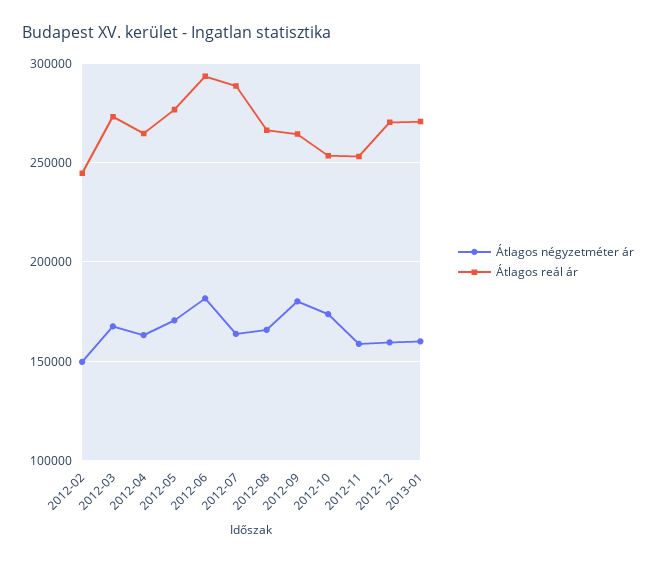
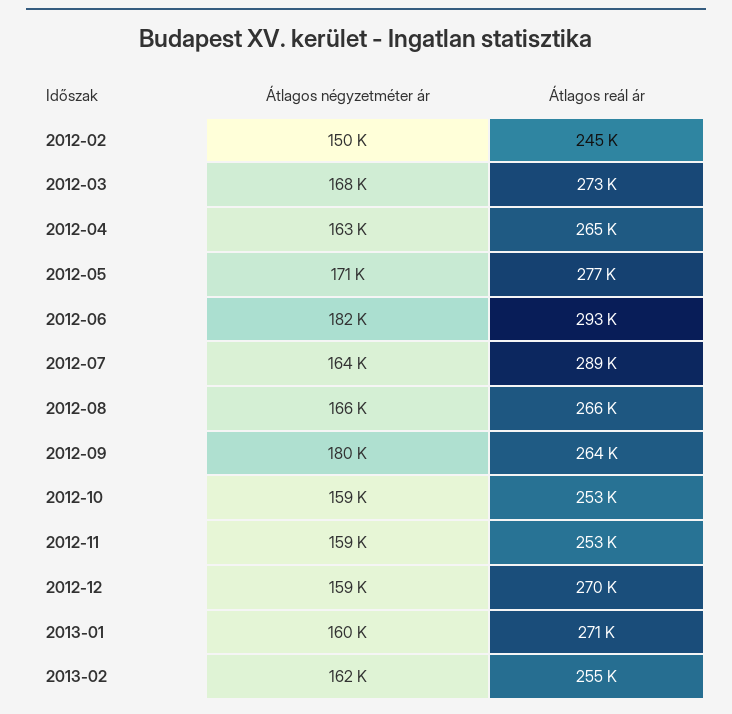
Átlagos négyzetméter ár, 2012-10: 175000 -> 159000
Átlagos négyzetméter ár, 2013-02: none -> 162000
Átlagos reál ár, 2013-02: none -> 255000

